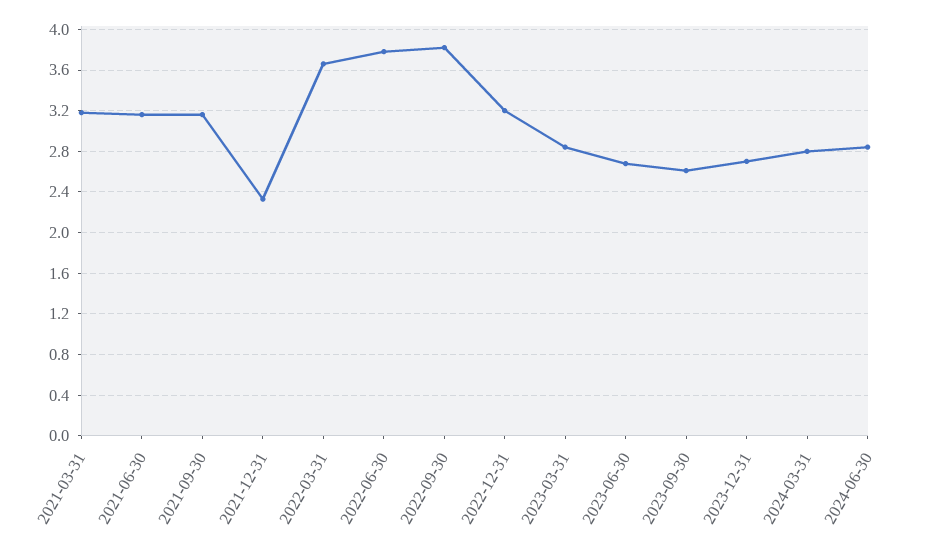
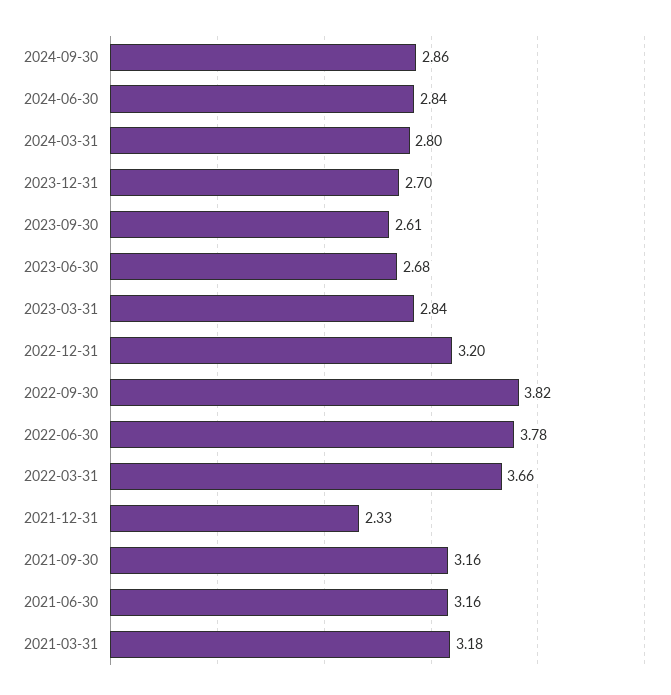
2024-09-30: none -> 2.86

